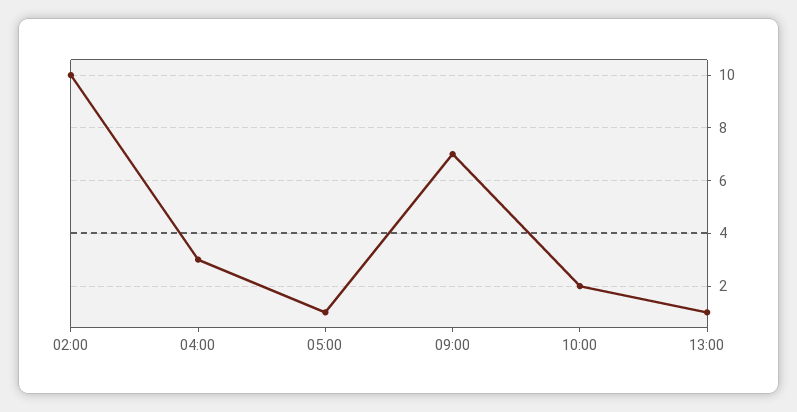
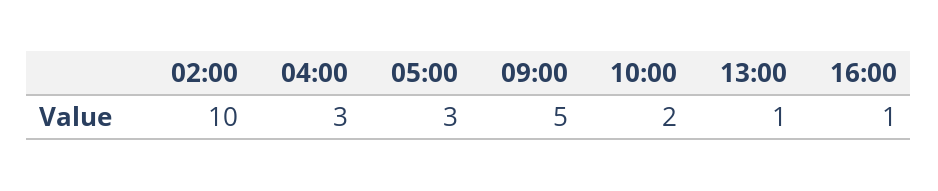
05:00: 1 -> 3
09:00: 7 -> 5
16:00: none -> 1

